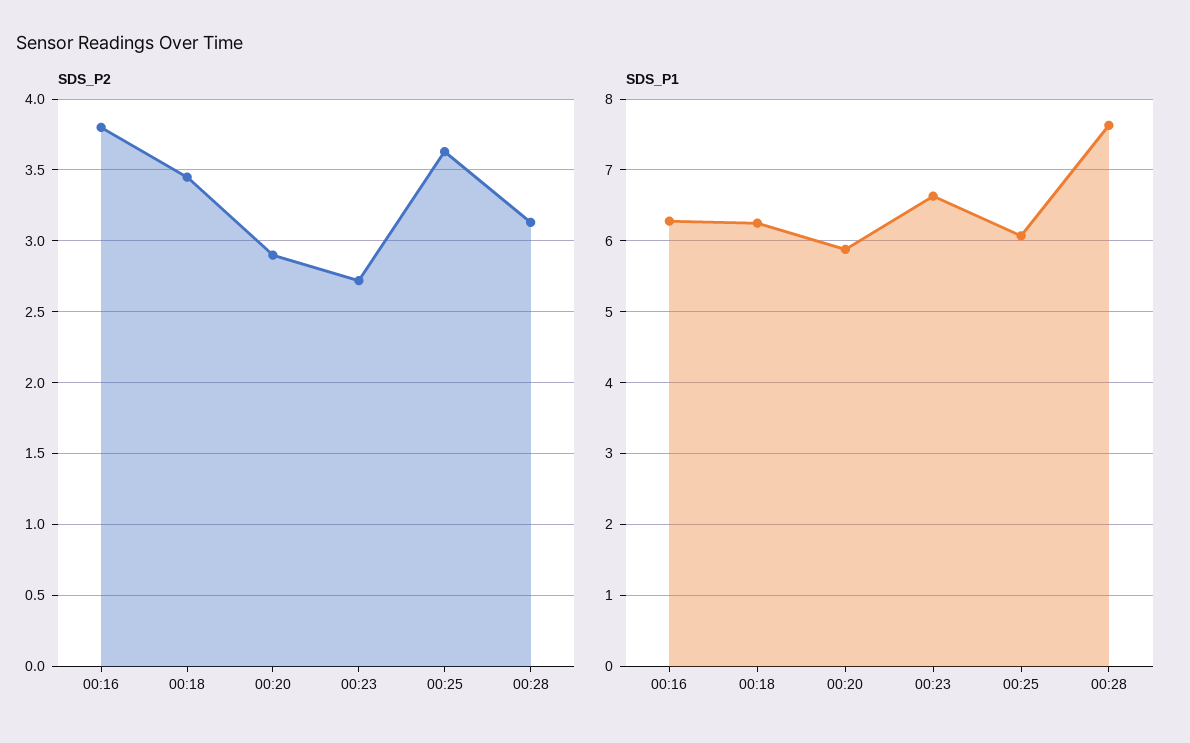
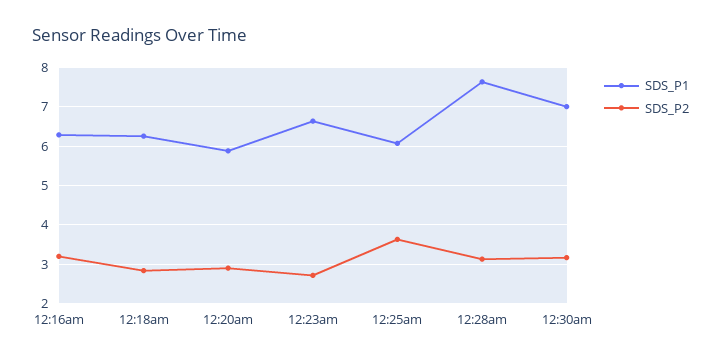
SDS_P2, 00:16: 3.8 -> 3.2
SDS_P2, 00:18: 3.45 -> 2.8
SDS_P1, 12:30am: none -> 7
SDS_P2, 12:30am: none -> 3.2

